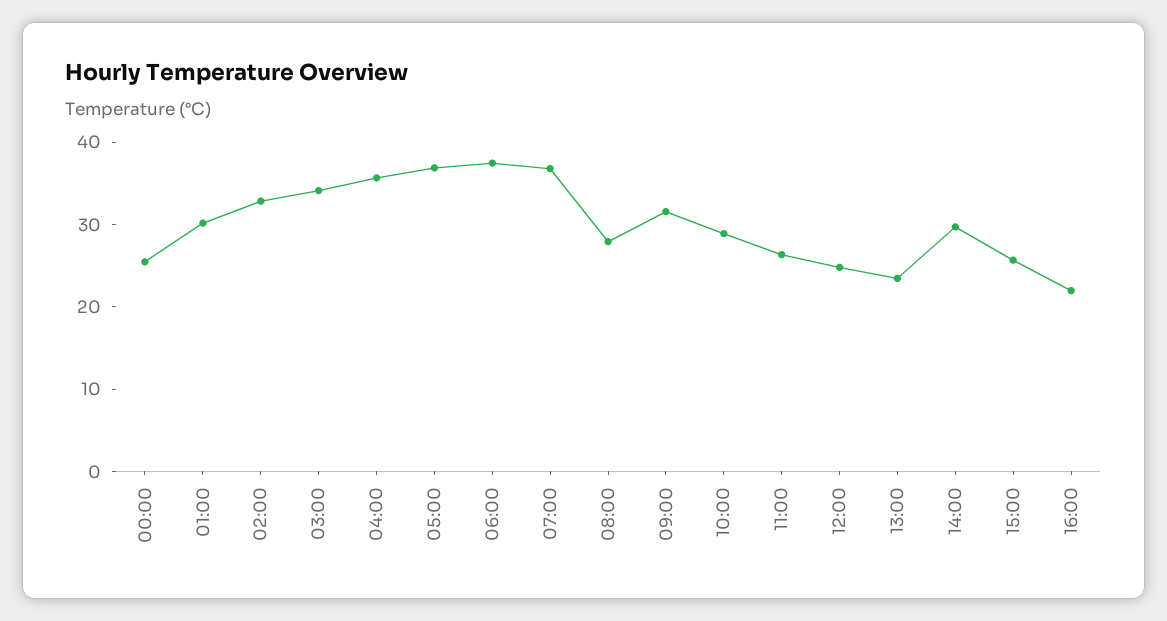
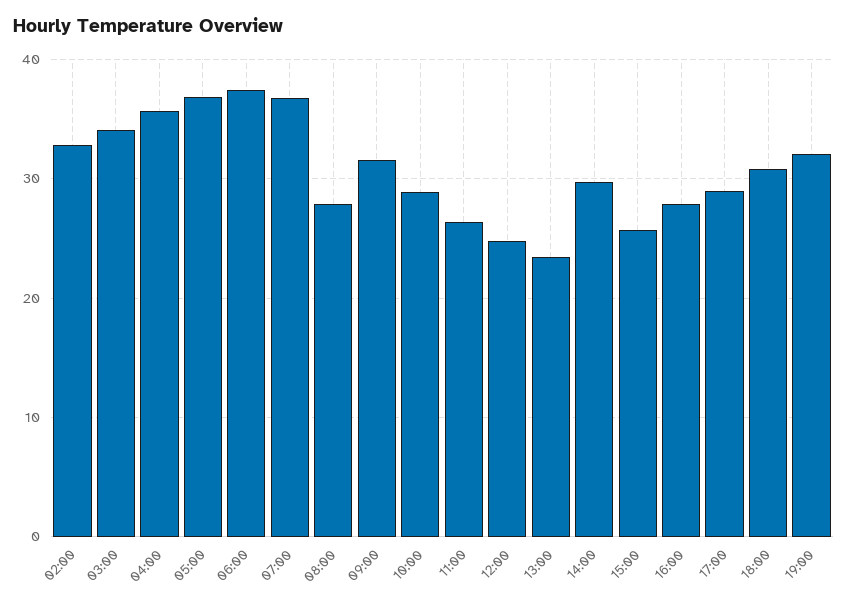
00:00: 26 -> none
01:00: 30 -> none
16:00: 22 -> 28
17:00: none -> 29
18:00: none -> 31
19:00: none -> 32

